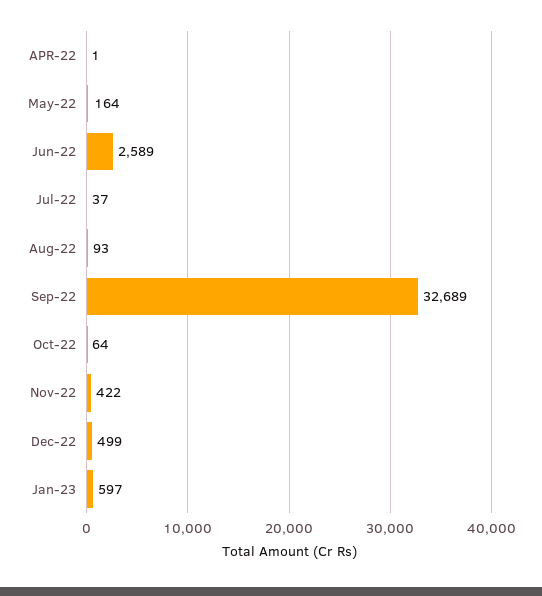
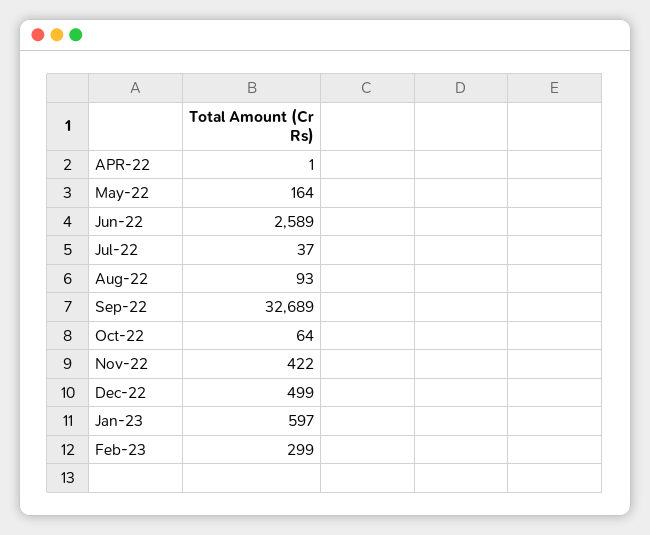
Feb-23: none -> 299

